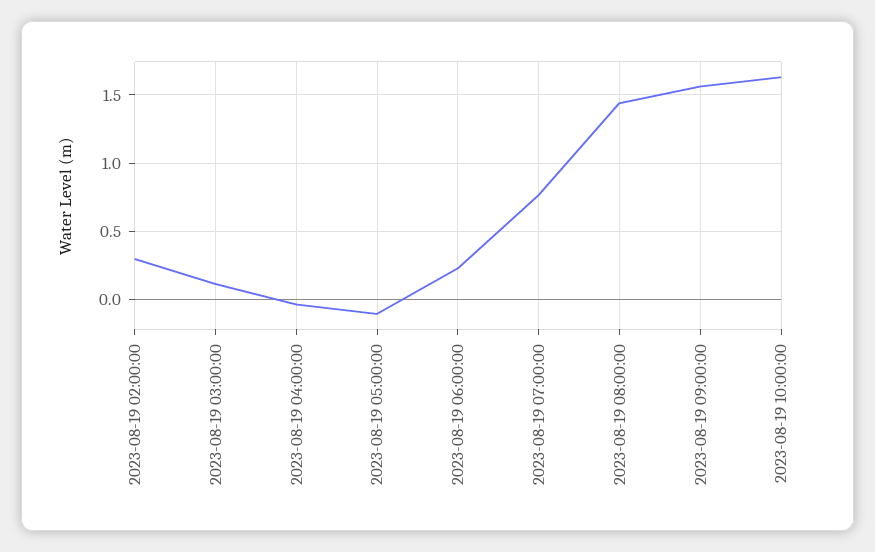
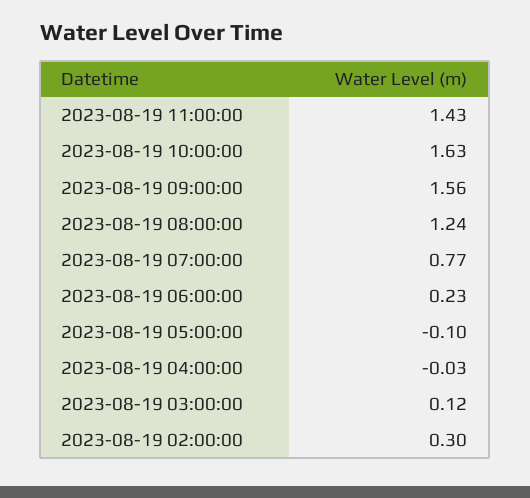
2023-08-19 08:00:00: 1.45 -> 1.24
2023-08-19 11:00:00: none -> 1.43

